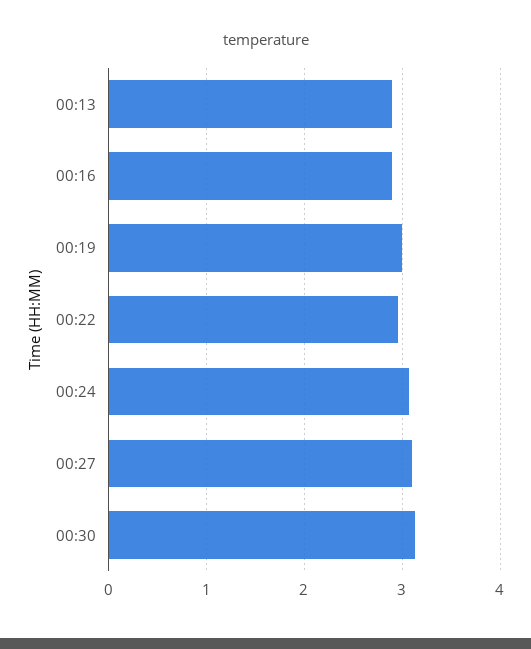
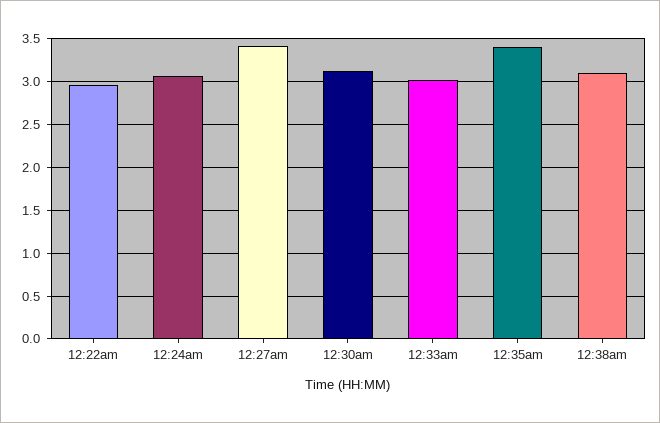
00:13: 2.9 -> none
00:16: 2.9 -> none
00:19: 3 -> none
00:27: 3.1 -> 3.4
12:33am: none -> 3
12:35am: none -> 3.4
12:38am: none -> 3.1

